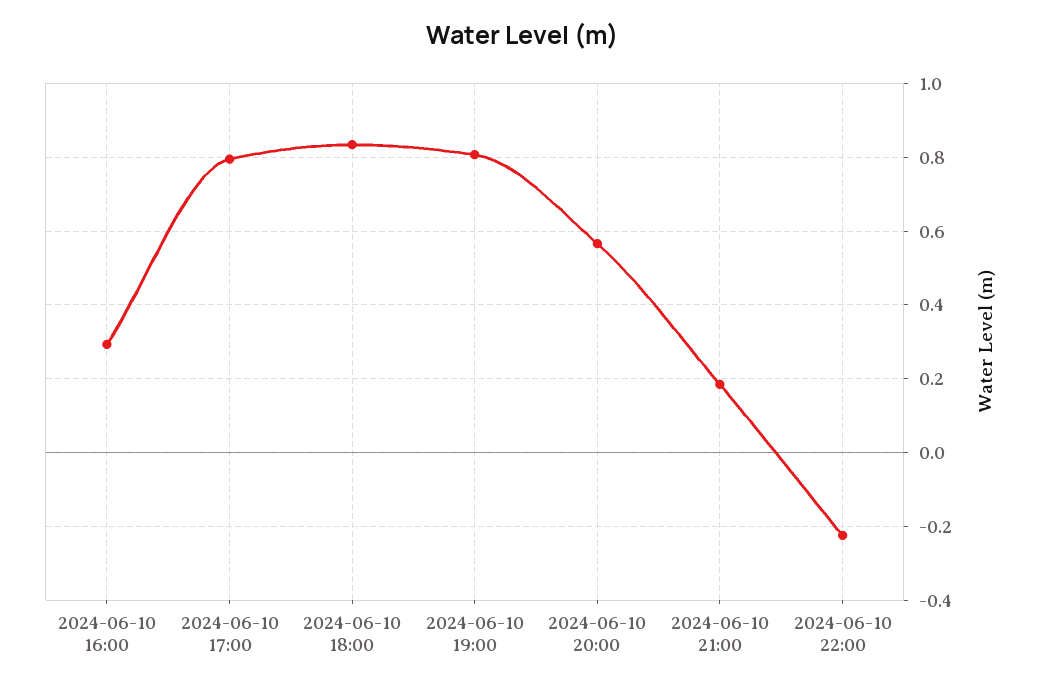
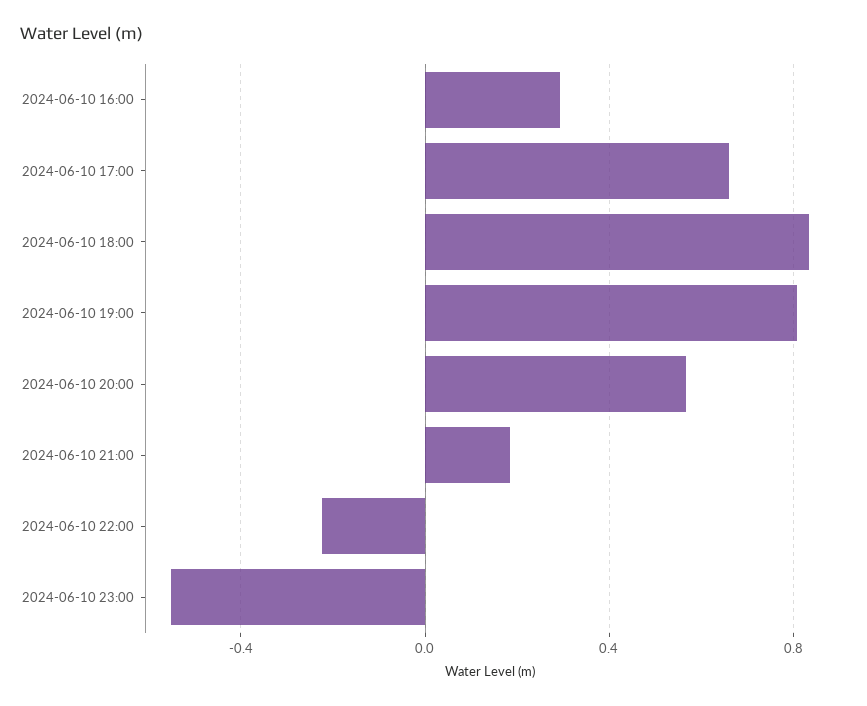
2024-06-10 17:00: 0.8 -> 0.65
2024-06-10 23:00: none -> -0.55

